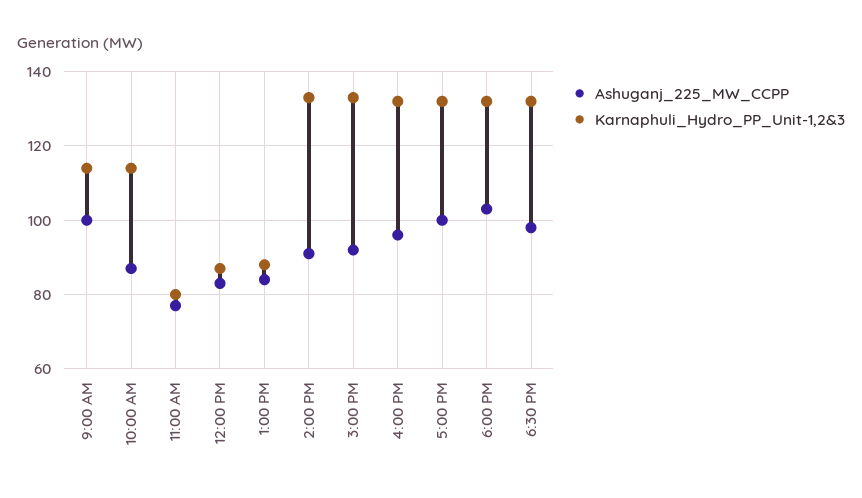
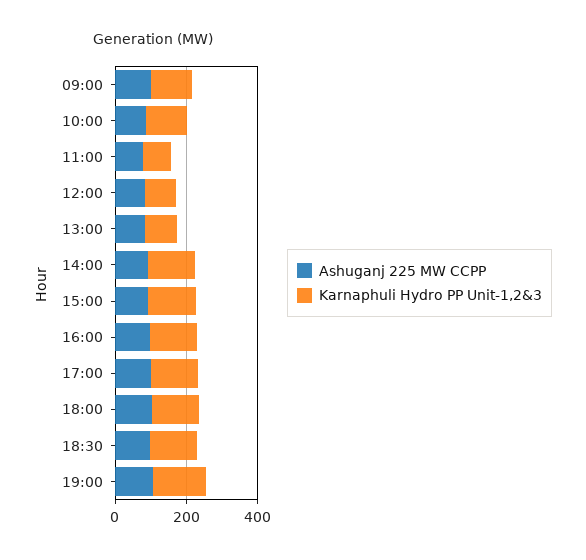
Ashuganj_225_MW_CCPP, 19:00: none -> 100
Karnaphuli_Hydro_PP_Unit-1,2&3, 19:00: none -> 150

